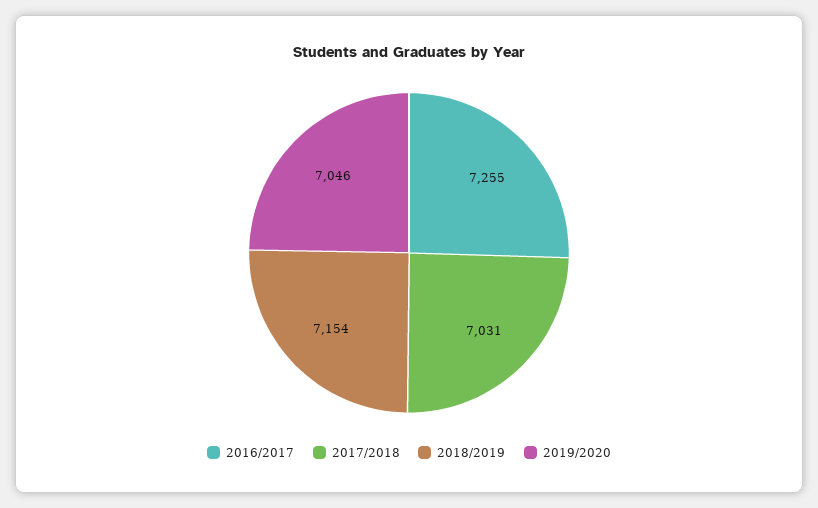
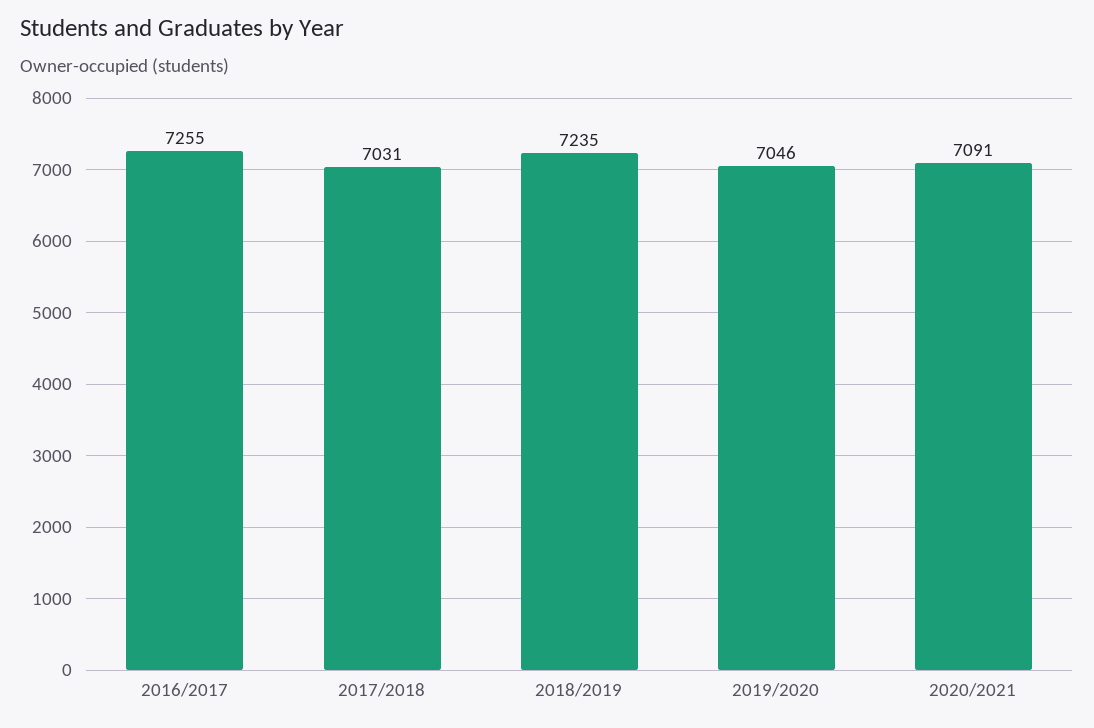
2018/2019: 7154 -> 7235
2020/2021: none -> 7091

